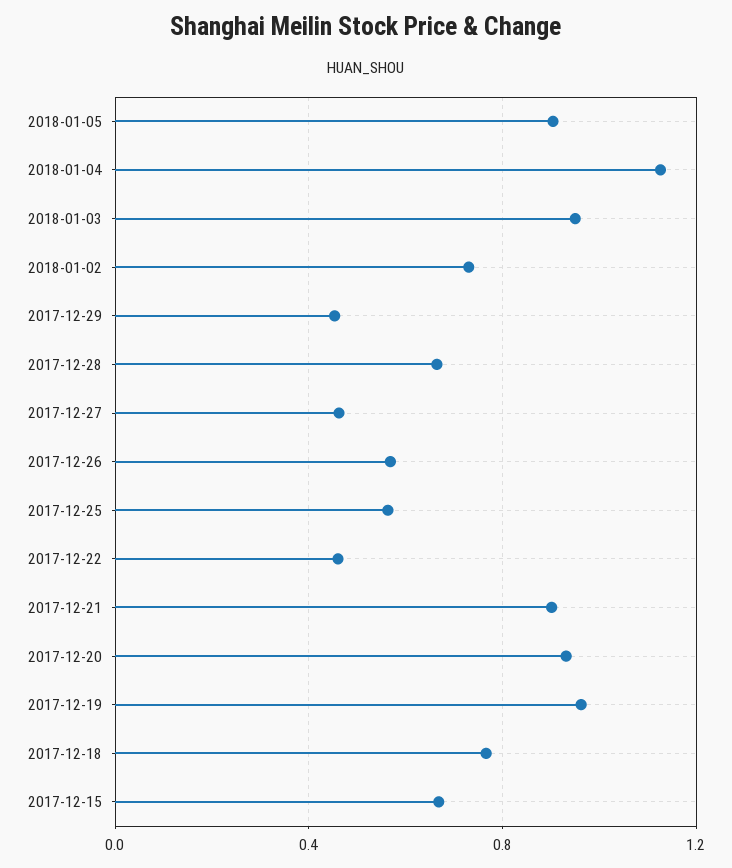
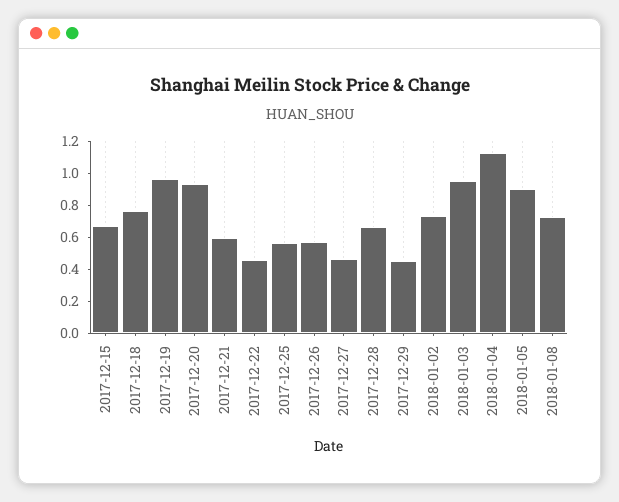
2017-12-21: 0.9 -> 0.6
2018-01-08: none -> 0.7

